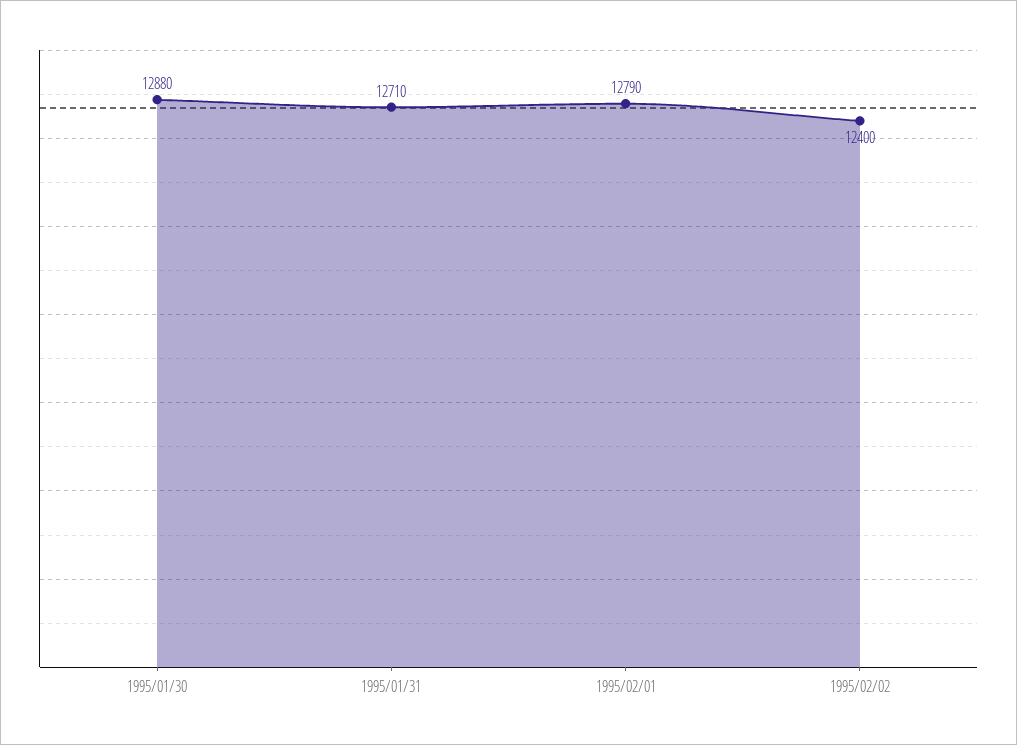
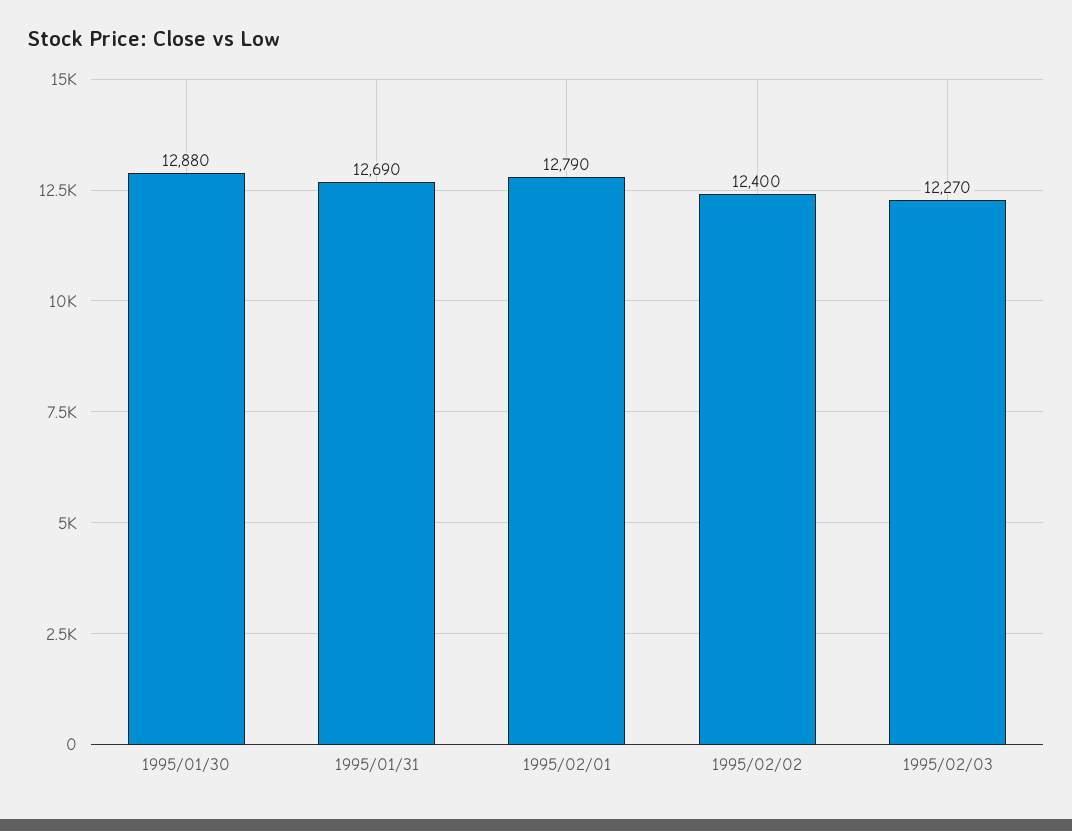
1995/01/31: 12710 -> 12690
1995/02/03: none -> 12270

